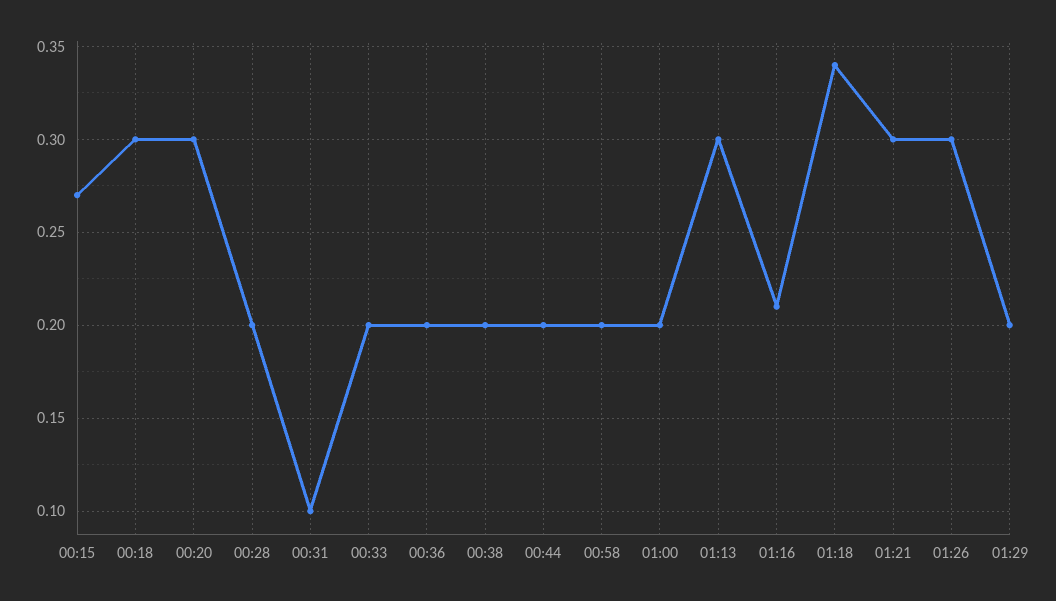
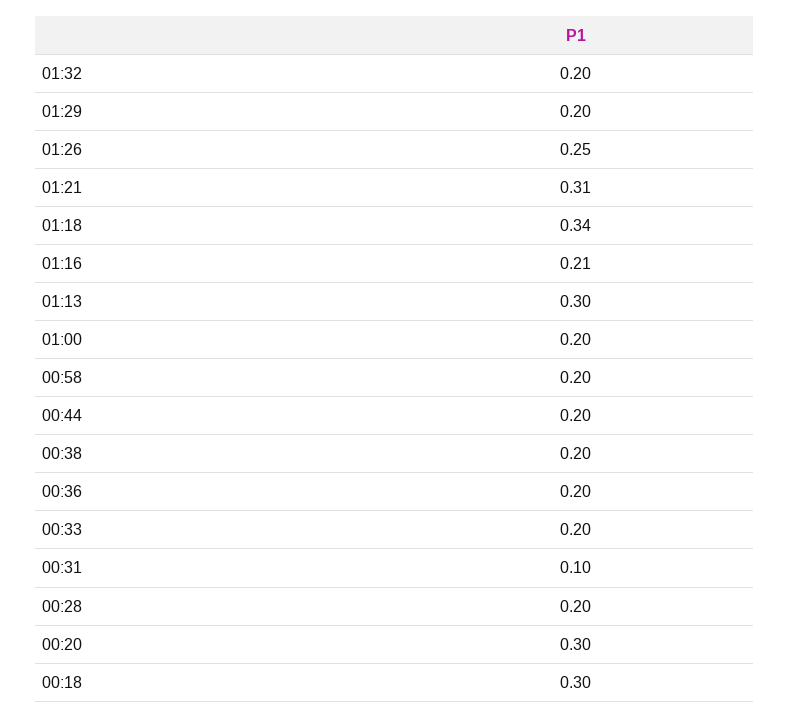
00:15: 0.27 -> none
01:21: 0.3 -> 0.31
01:26: 0.3 -> 0.25
01:32: none -> 0.2

